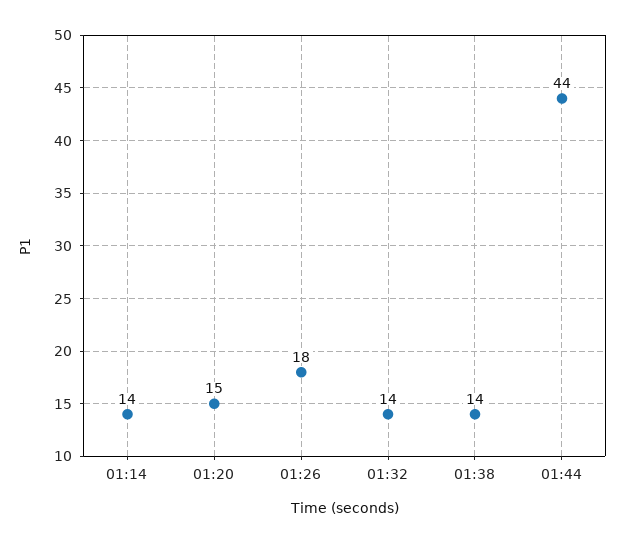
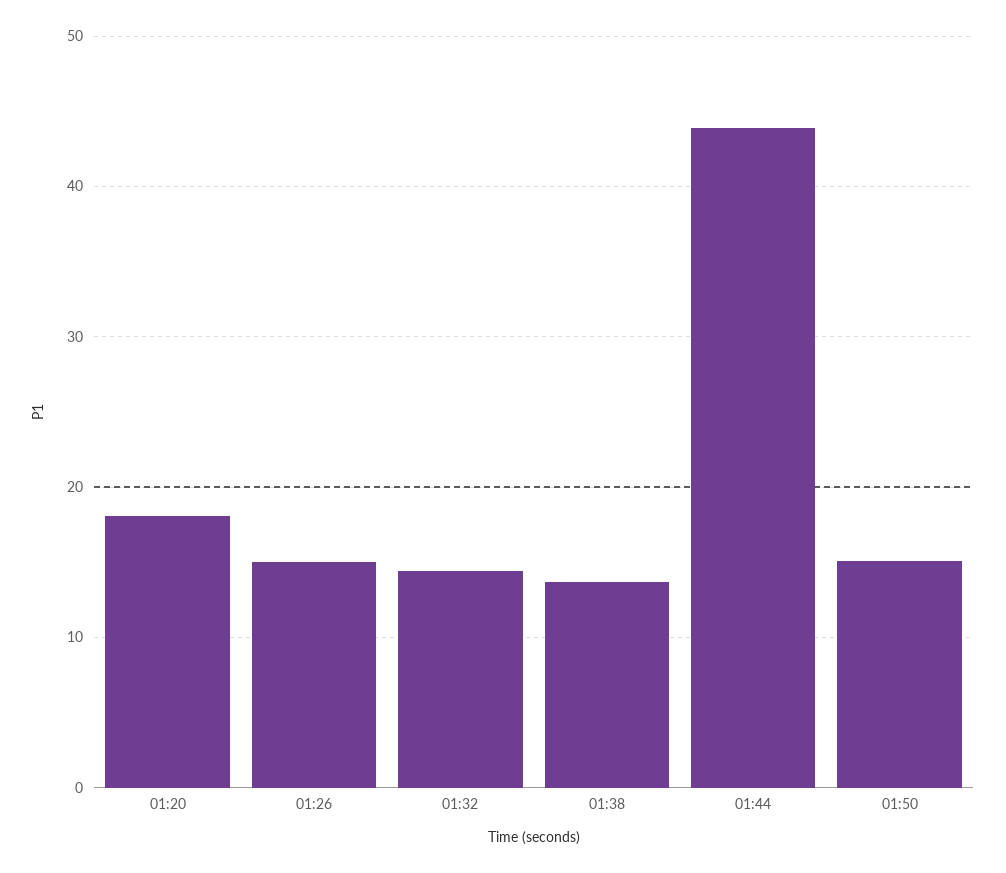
01:14: 14 -> none
01:20: 15 -> 18
01:26: 18 -> 15
01:50: none -> 15

